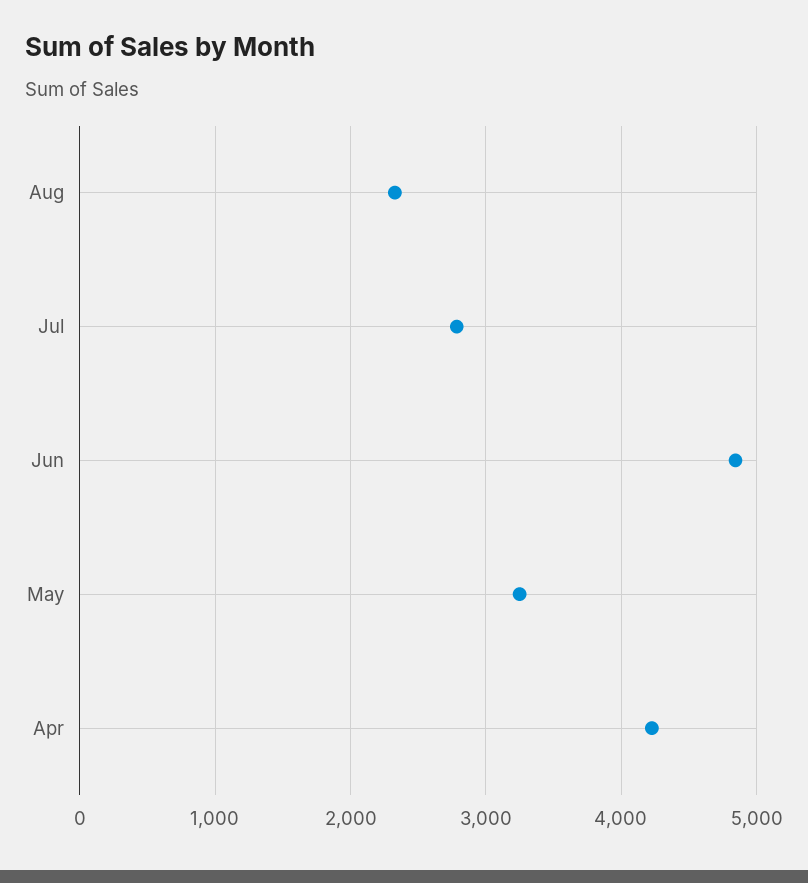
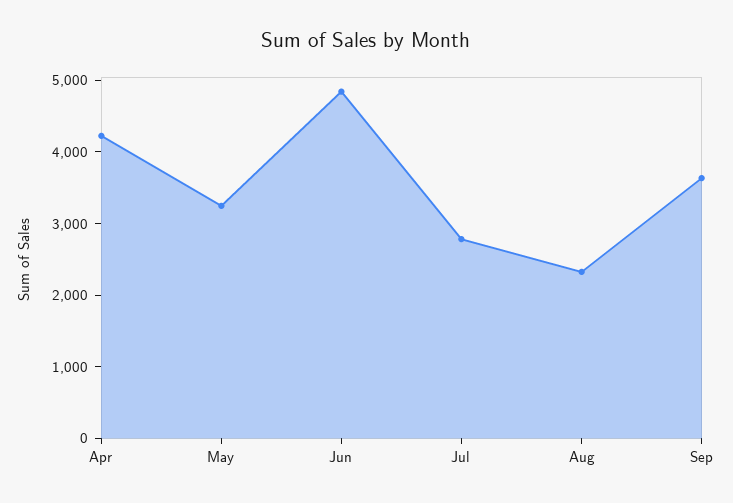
Sep: none -> 3600

